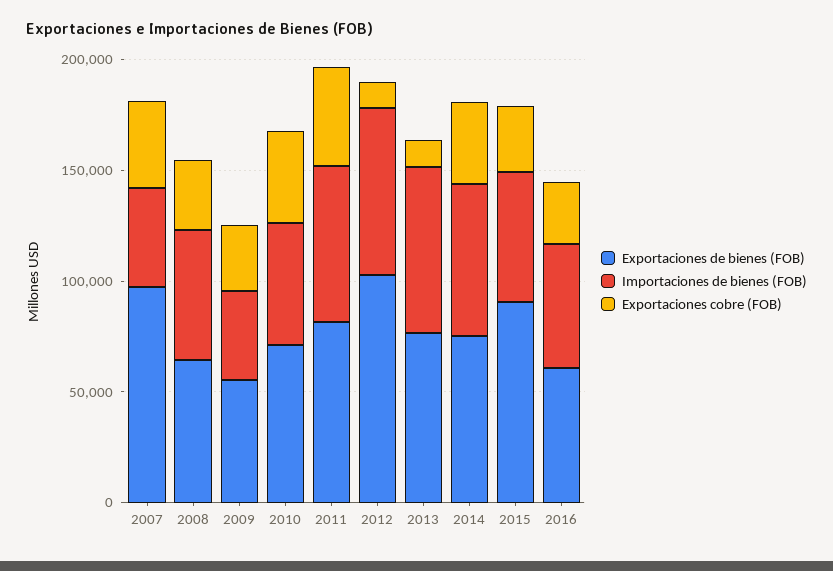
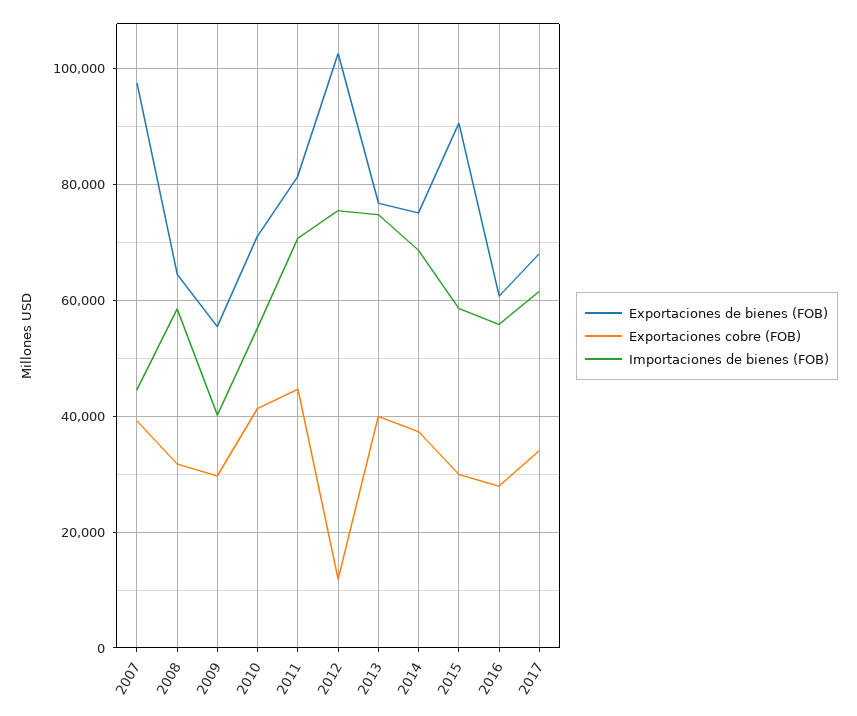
Exportaciones cobre (FOB), 2013: 10000 -> 40000
Exportaciones de bienes (FOB), 2017: none -> 68000
Exportaciones cobre (FOB), 2017: none -> 34000
Importaciones de bienes (FOB), 2017: none -> 62000

